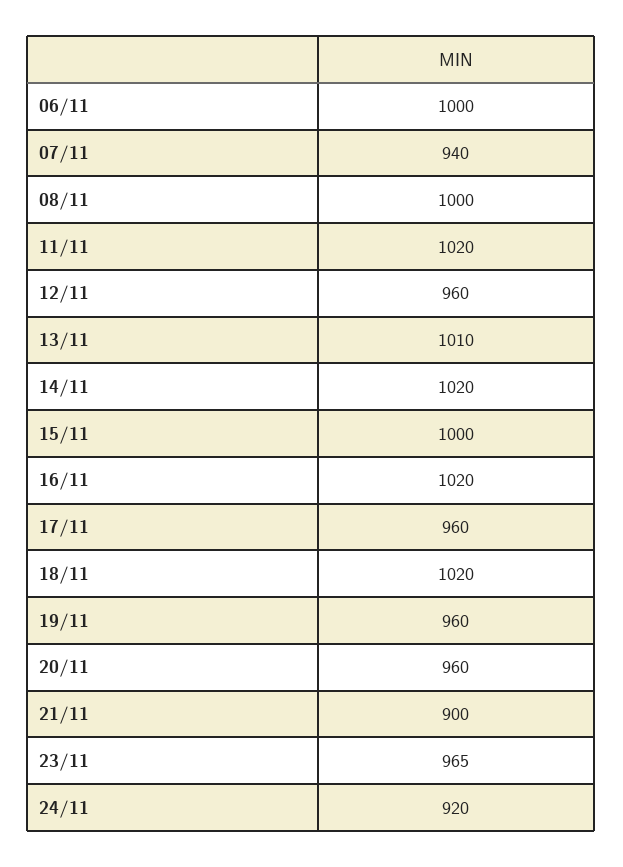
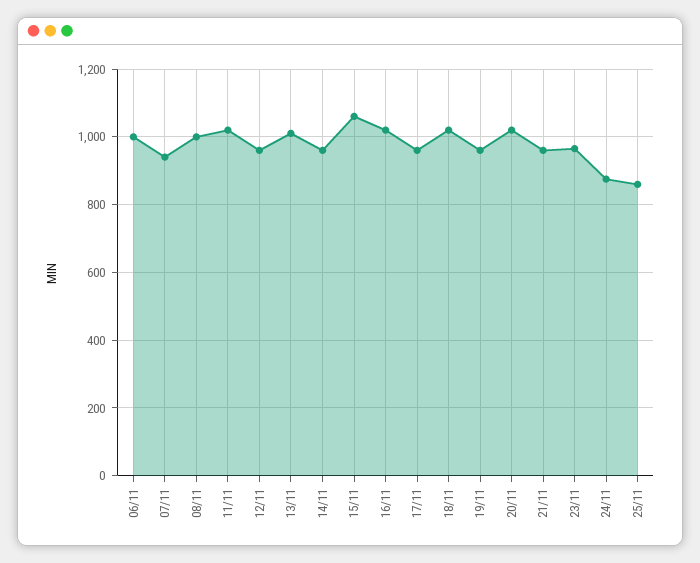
14/11: 1020 -> 960
15/11: 1000 -> 1060
20/11: 960 -> 1020
21/11: 900 -> 960
24/11: 920 -> 880
25/11: none -> 860

